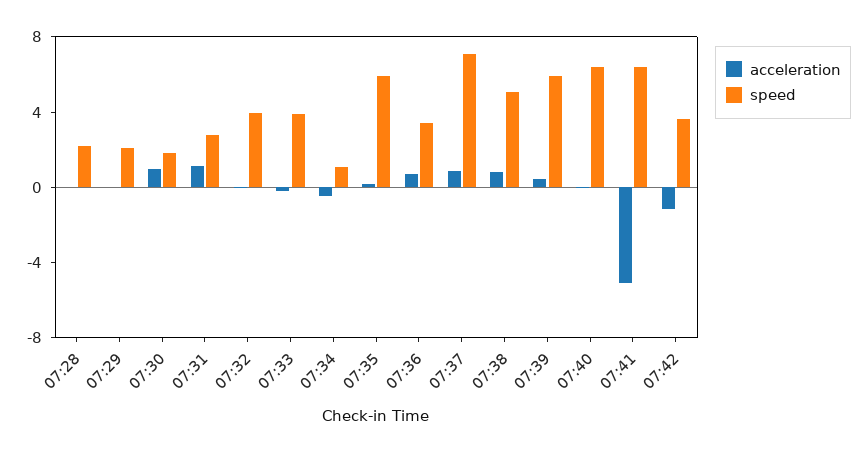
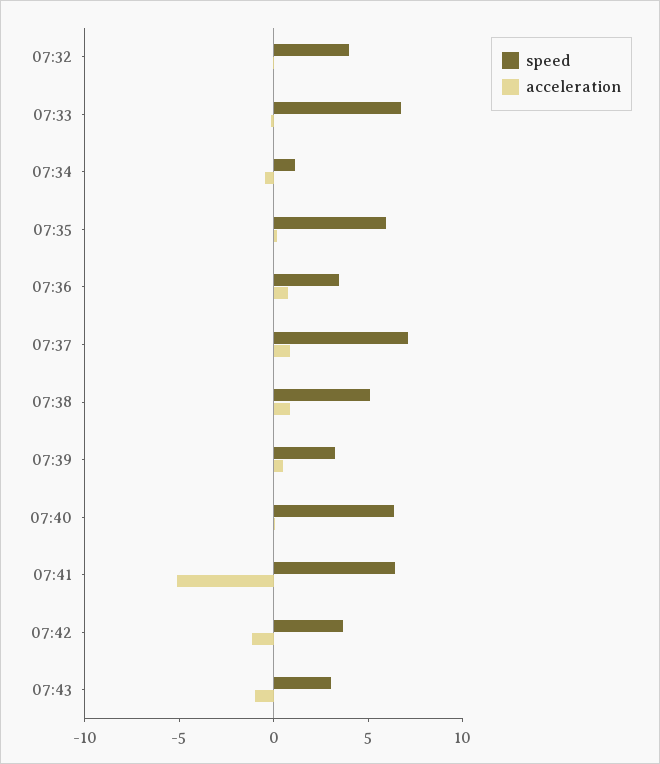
acceleration, 07:28: 0 -> none
speed, 07:28: 2 -> none
acceleration, 07:29: 0 -> none
speed, 07:29: 2 -> none
acceleration, 07:30: 1 -> none
speed, 07:30: 2 -> none
acceleration, 07:31: 1 -> none
speed, 07:31: 3 -> none
speed, 07:33: 4 -> 7
speed, 07:39: 6 -> 3
speed, 07:43: none -> 3
acceleration, 07:43: none -> -1

